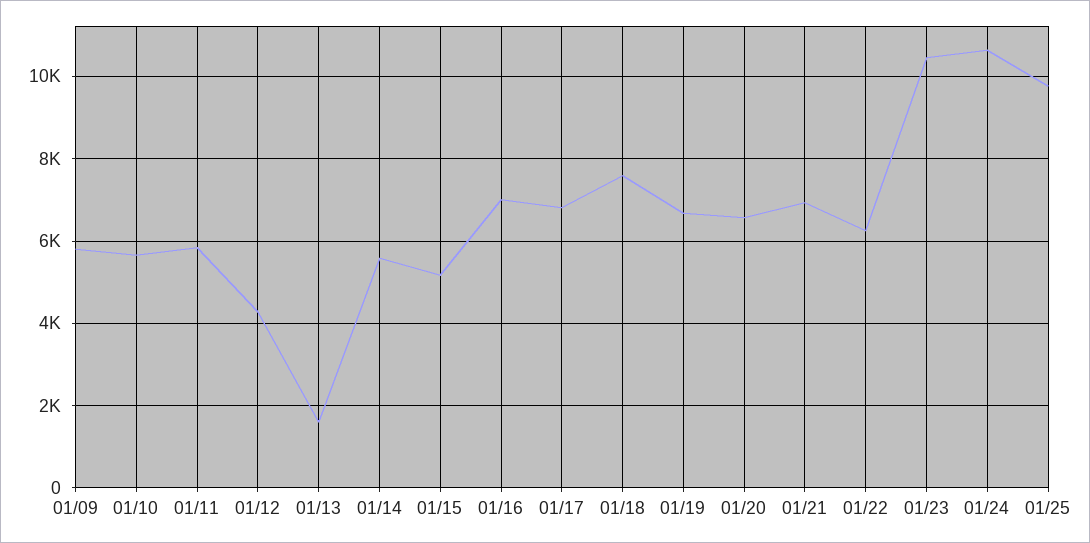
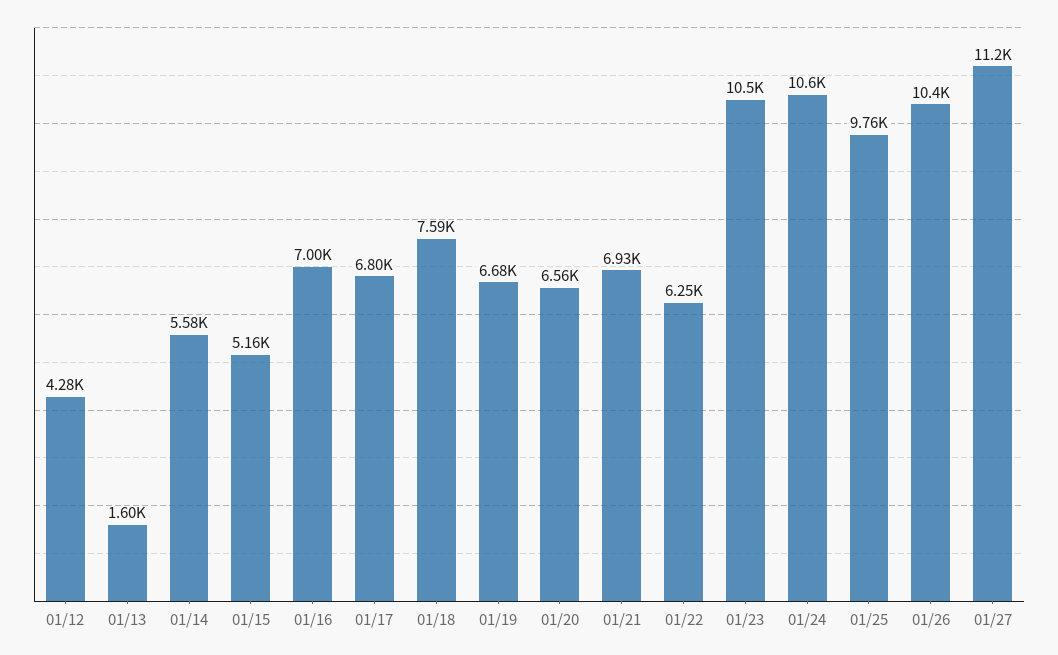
01/09: 5800 -> none
01/10: 5600 -> none
01/11: 5800 -> none
01/26: none -> 10400
01/27: none -> 11200

